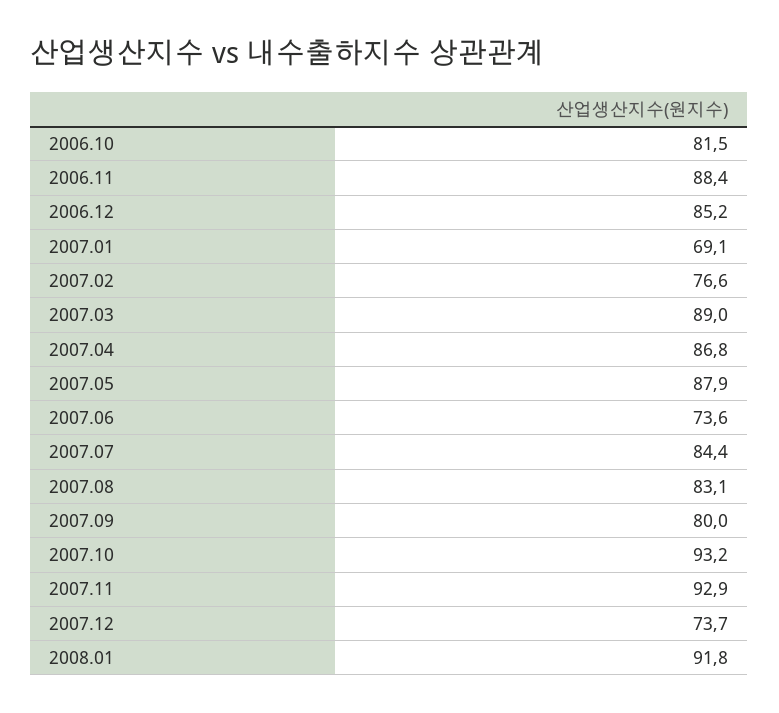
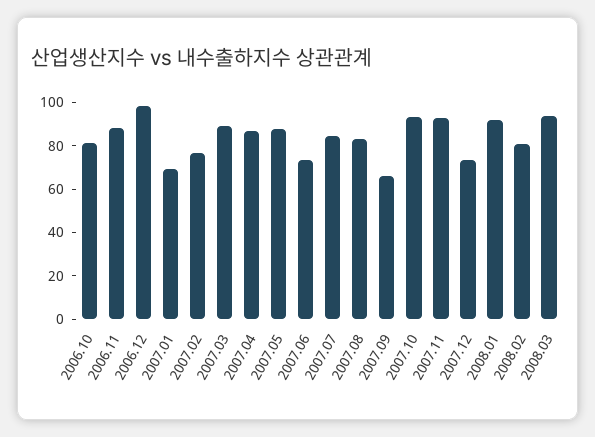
2006.12: 85.2 -> 100
2007.09: 80 -> 65
2008.02: none -> 80
2008.03: none -> 95

